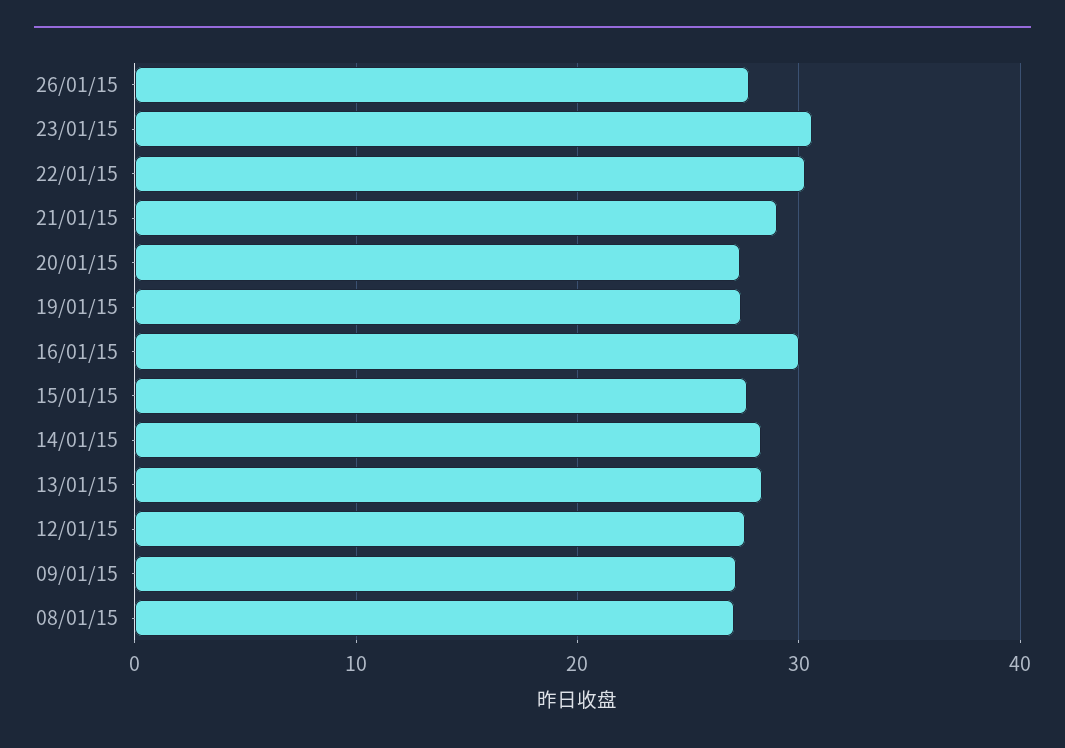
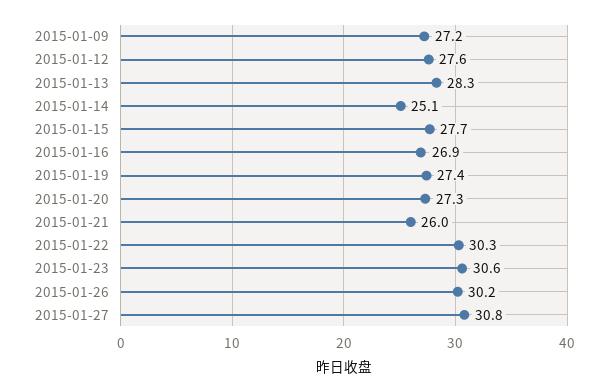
26/01/15: 28 -> 30.2
21/01/15: 29 -> 26
16/01/15: 30 -> 26.9
14/01/15: 28 -> 25.1
08/01/15: 27 -> none
2015-01-27: none -> 30.8

